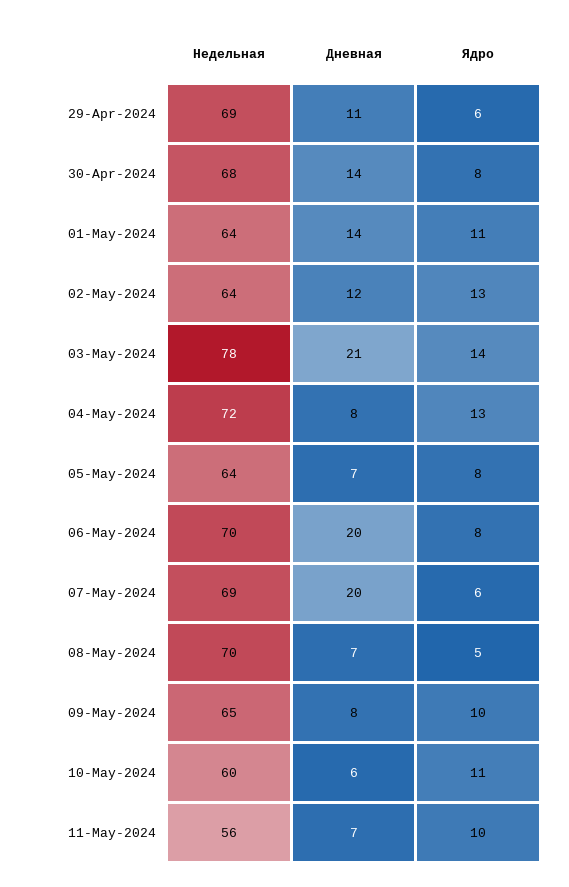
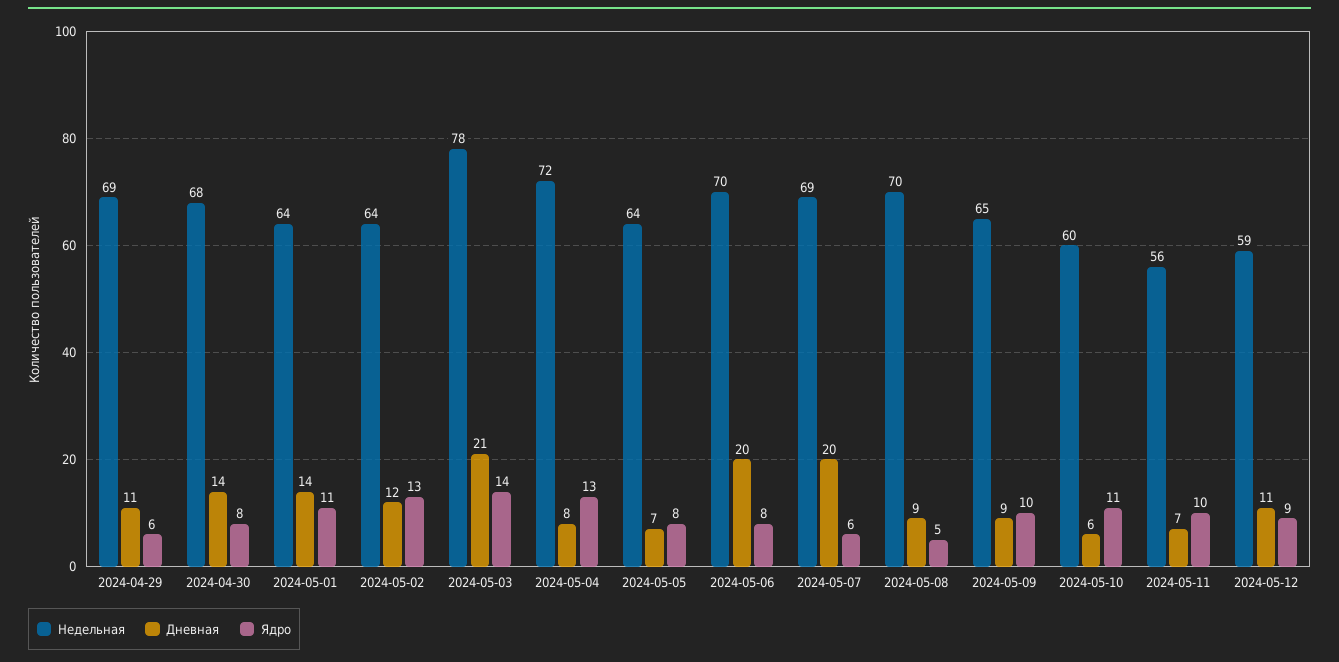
Дневная, 08-May-2024: 7 -> 9
Дневная, 09-May-2024: 8 -> 9
Недельная, 2024-05-12: none -> 59
Дневная, 2024-05-12: none -> 11
Ядро, 2024-05-12: none -> 9

